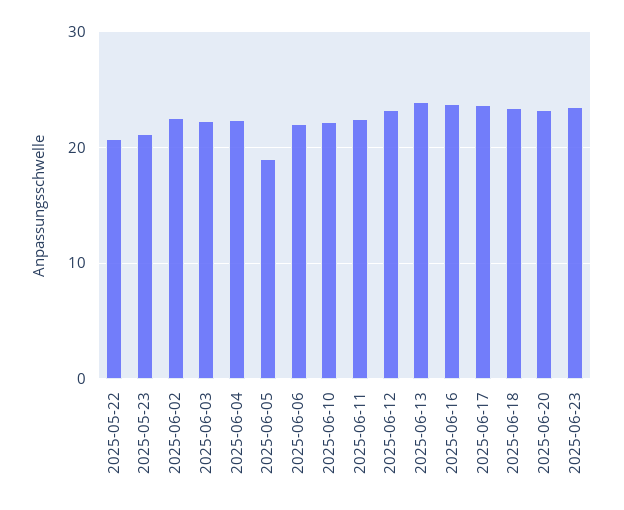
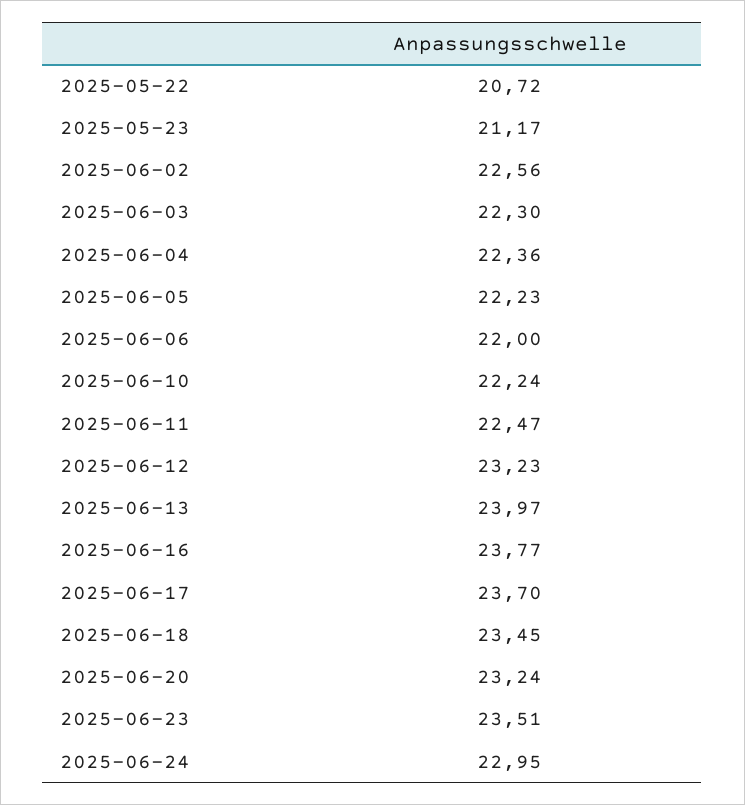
2025-06-05: 19 -> 22.23
2025-06-24: none -> 22.95

